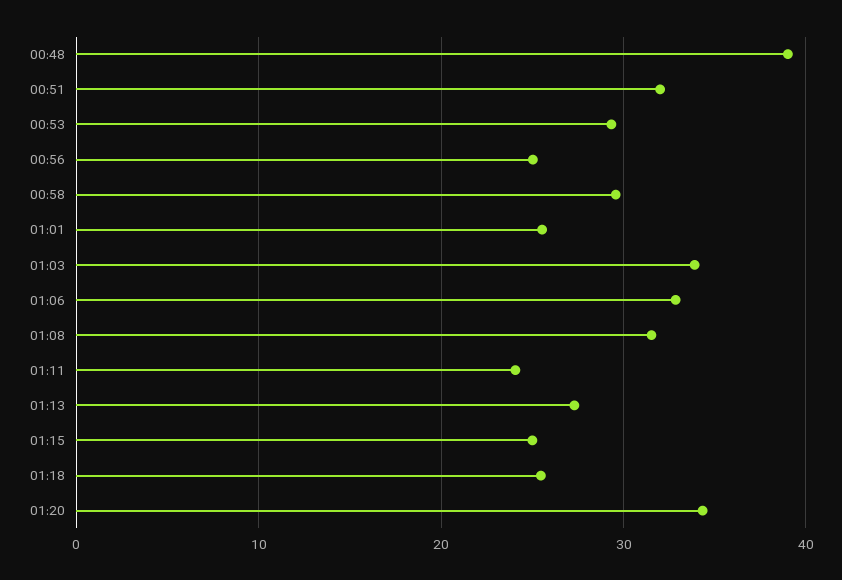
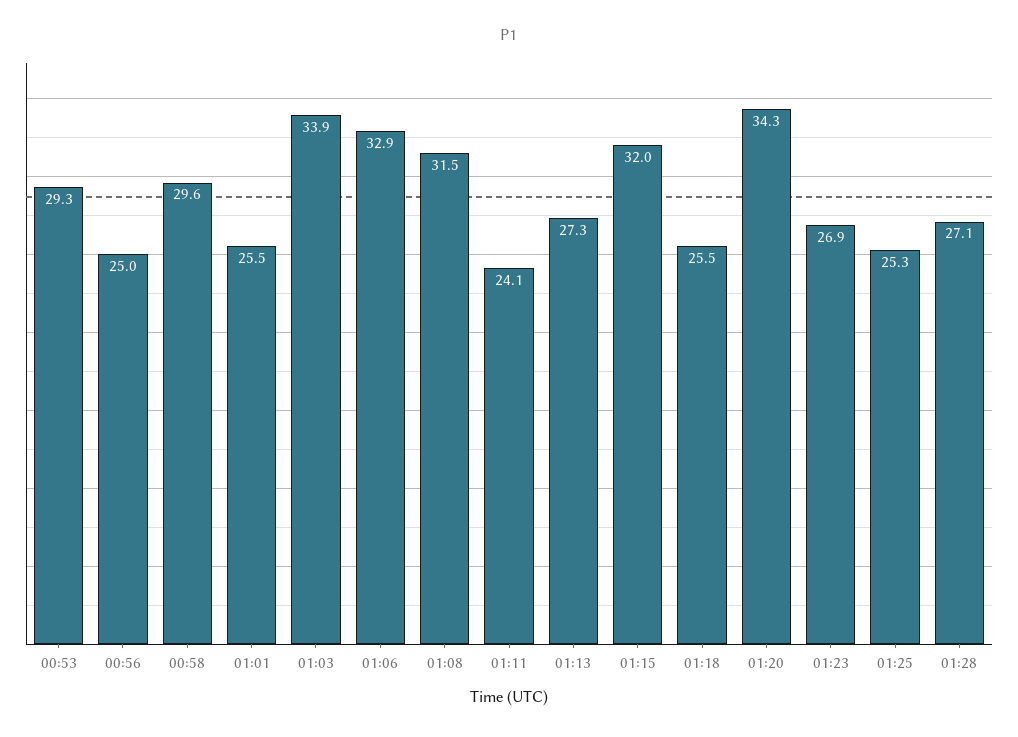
00:48: 39 -> none
00:51: 32 -> none
01:15: 25 -> 32
01:23: none -> 26.9
01:25: none -> 25.3
01:28: none -> 27.1

